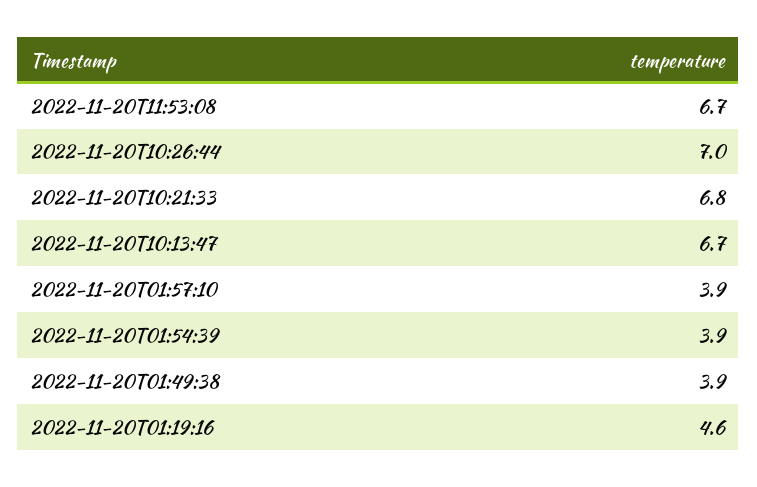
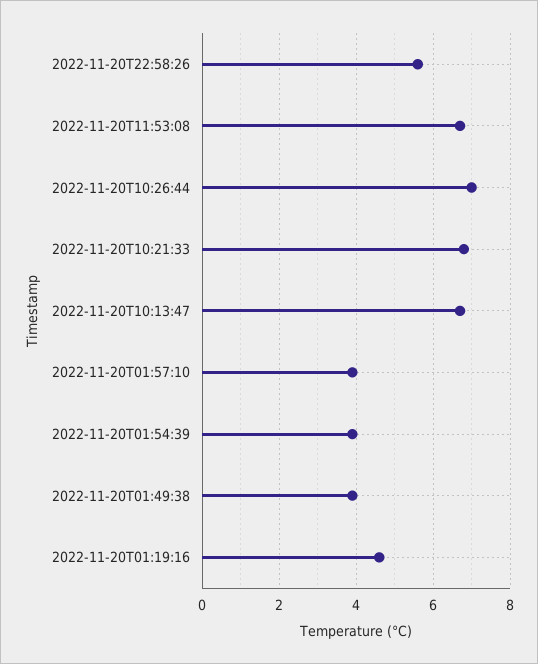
2022-11-20T22:58:26: none -> 5.5

